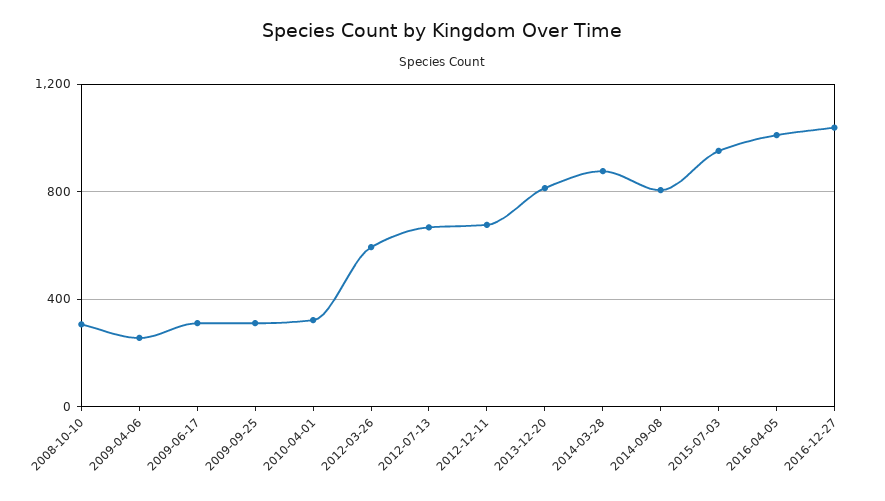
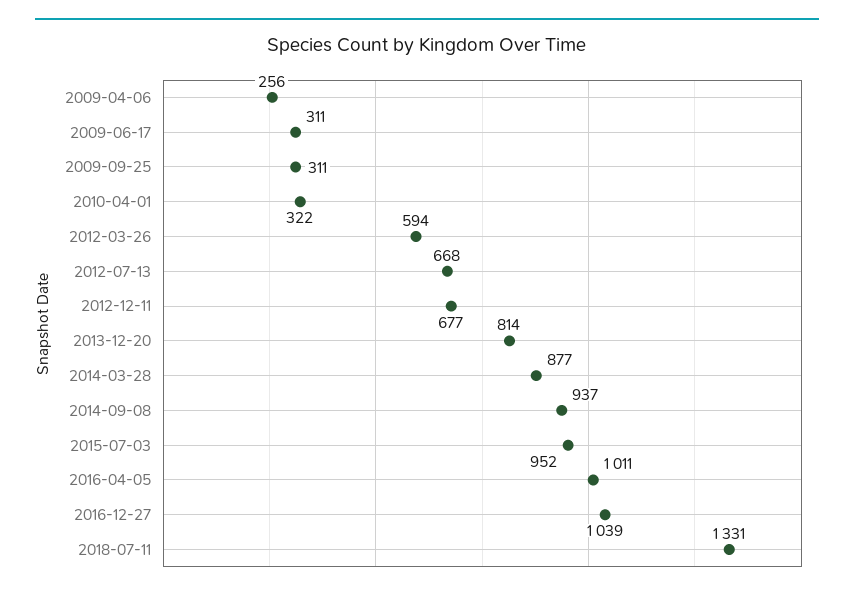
2008-10-10: 300 -> none
2014-09-08: 800 -> 937
2018-07-11: none -> 1331

